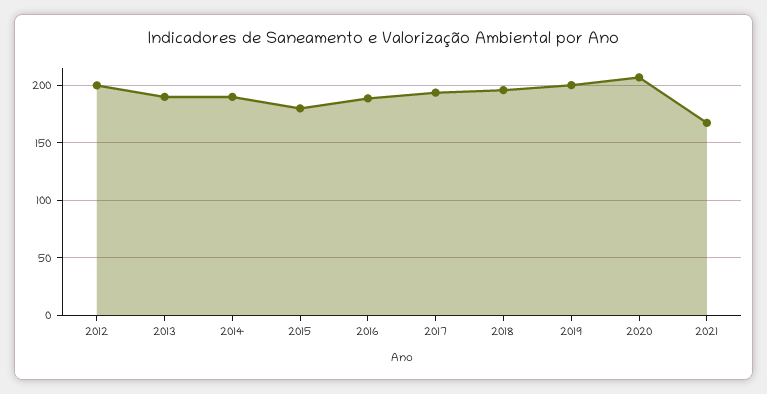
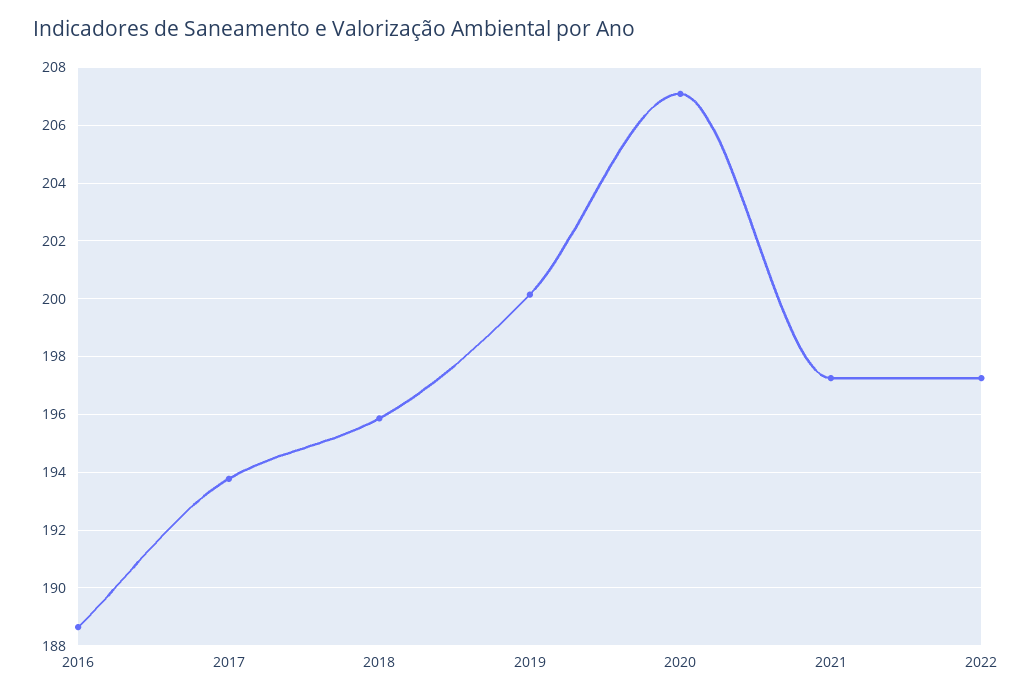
2012: 200 -> none
2013: 190 -> none
2014: 190 -> none
2015: 180 -> none
2021: 170 -> 197.25
2022: none -> 197.25

